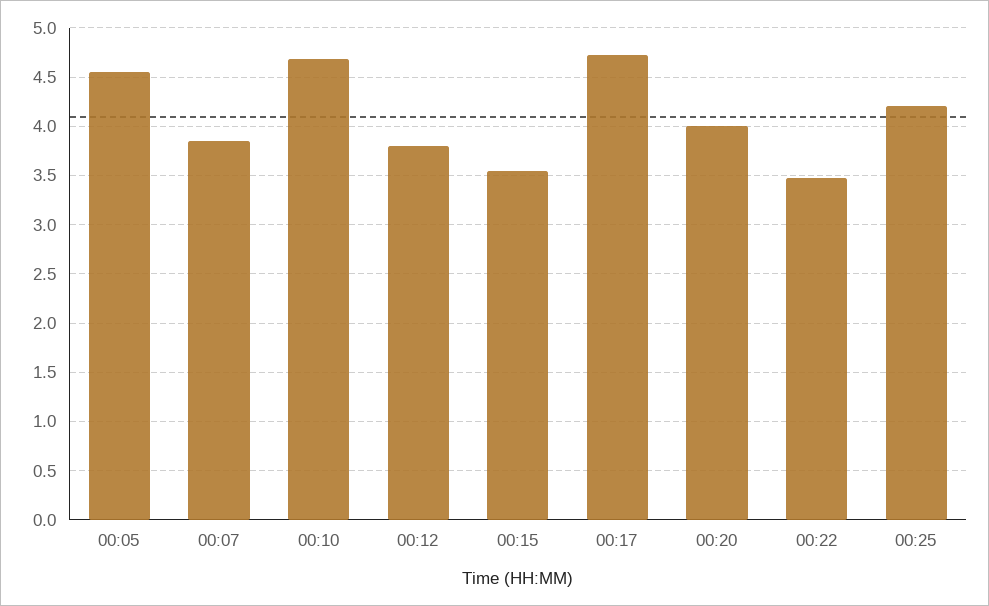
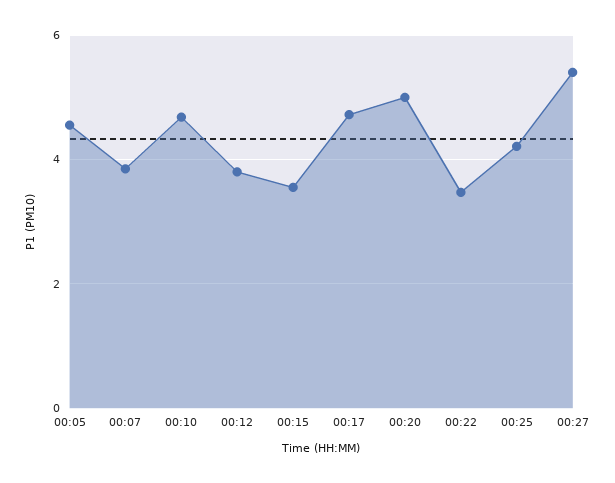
00:20: 4 -> 5
00:27: none -> 5.4

